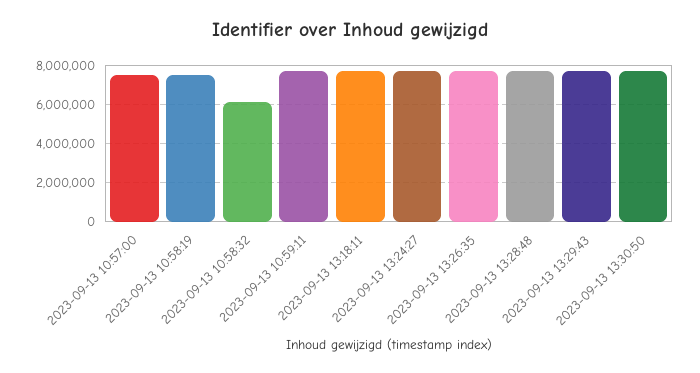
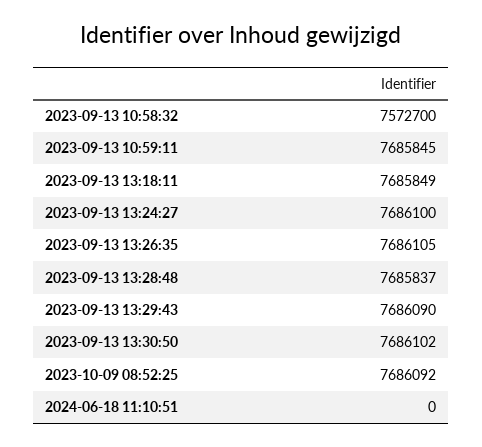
2023-09-13 10:57:00: 7500000 -> none
2023-09-13 10:58:19: 7500000 -> none
2023-09-13 10:58:32: 6000000 -> 7572700
2023-10-09 08:52:25: none -> 7686092
2024-06-18 11:10:51: none -> 0

